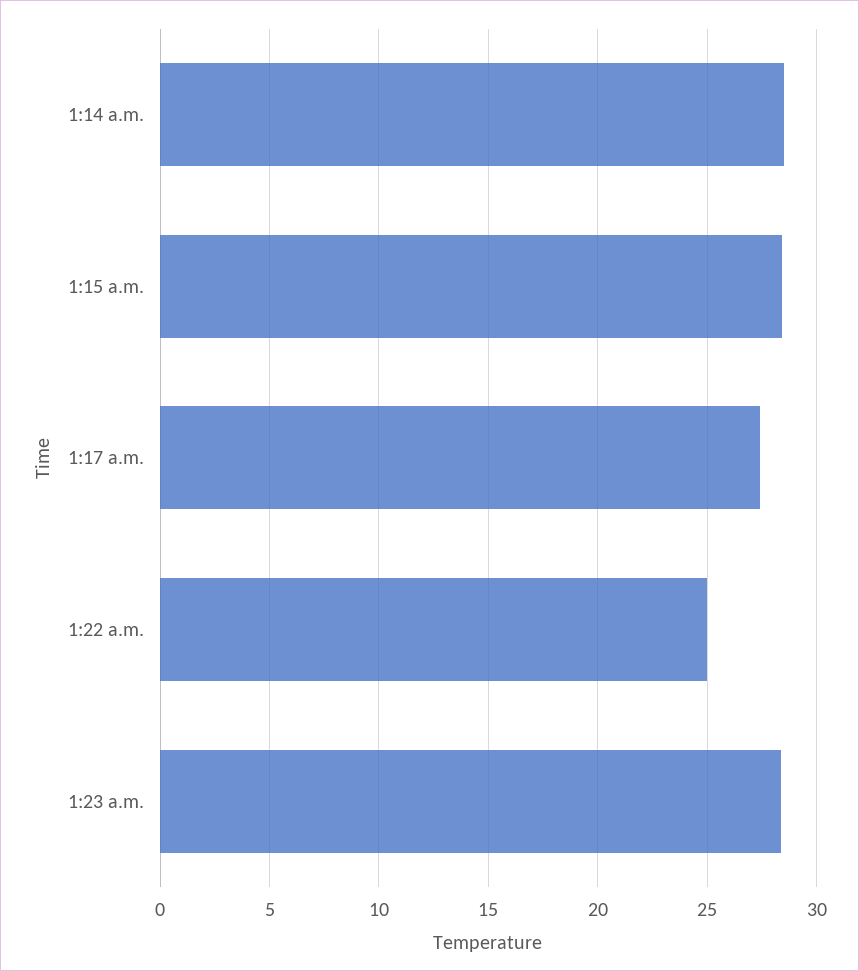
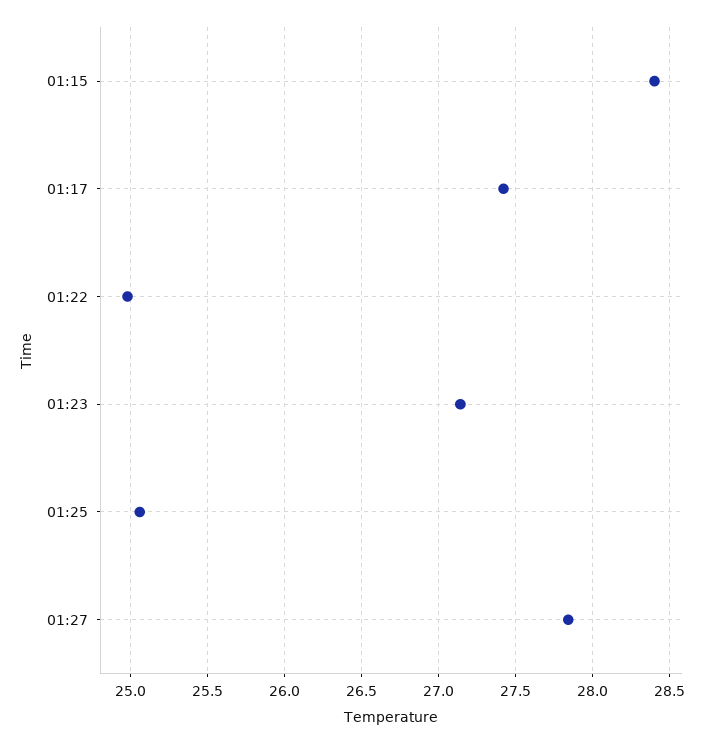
1:14 a.m.: 28.5 -> none
1:23 a.m.: 28.5 -> 27.15
01:25: none -> 25.05
01:27: none -> 27.85

